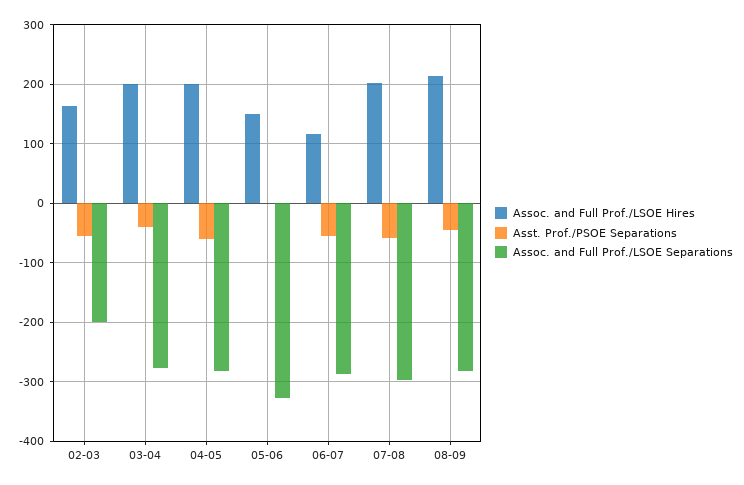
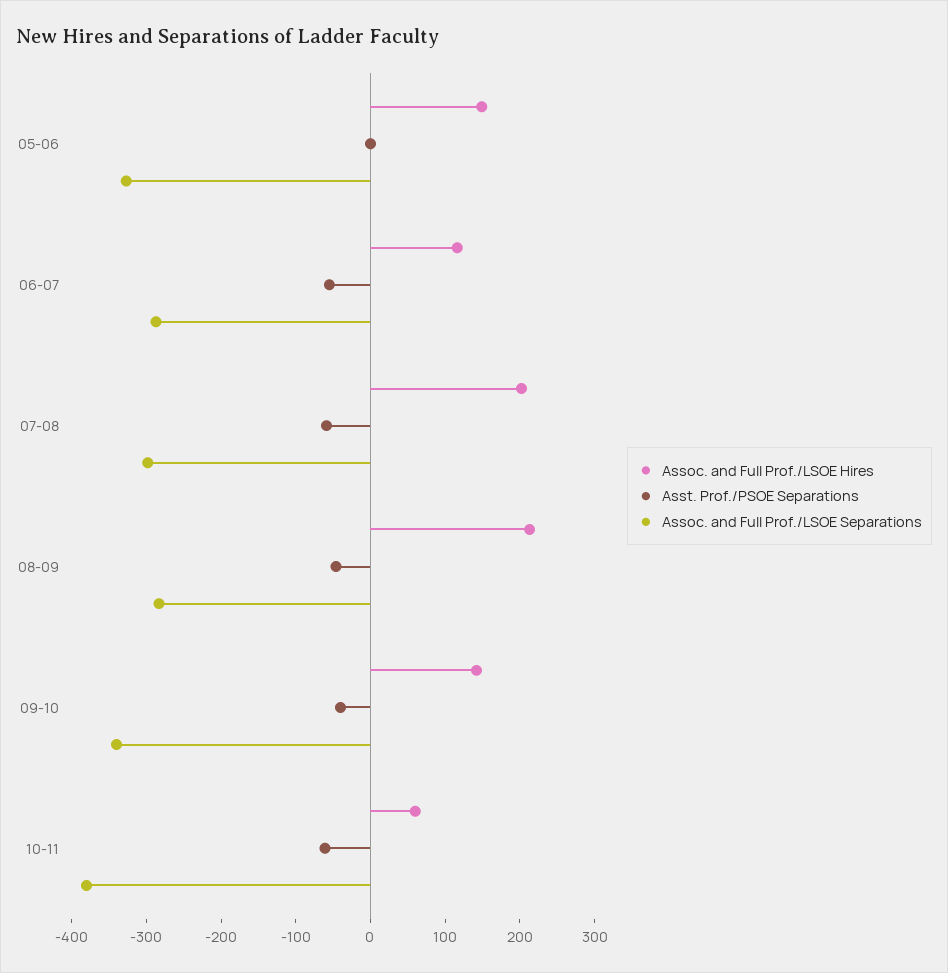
Assoc. and Full Prof./LSOE Hires, 02-03: 160 -> none
Asst. Prof./PSOE Separations, 02-03: -60 -> none
Assoc. and Full Prof./LSOE Separations, 02-03: -200 -> none
Assoc. and Full Prof./LSOE Hires, 03-04: 200 -> none
Asst. Prof./PSOE Separations, 03-04: -40 -> none
Assoc. and Full Prof./LSOE Separations, 03-04: -280 -> none
Assoc. and Full Prof./LSOE Hires, 04-05: 200 -> none
Asst. Prof./PSOE Separations, 04-05: -60 -> none
Assoc. and Full Prof./LSOE Separations, 04-05: -280 -> none
Assoc. and Full Prof./LSOE Hires, 09-10: none -> 140
Asst. Prof./PSOE Separations, 09-10: none -> -40
Assoc. and Full Prof./LSOE Separations, 09-10: none -> -340
Assoc. and Full Prof./LSOE Hires, 10-11: none -> 60
Asst. Prof./PSOE Separations, 10-11: none -> -60
Assoc. and Full Prof./LSOE Separations, 10-11: none -> -380

